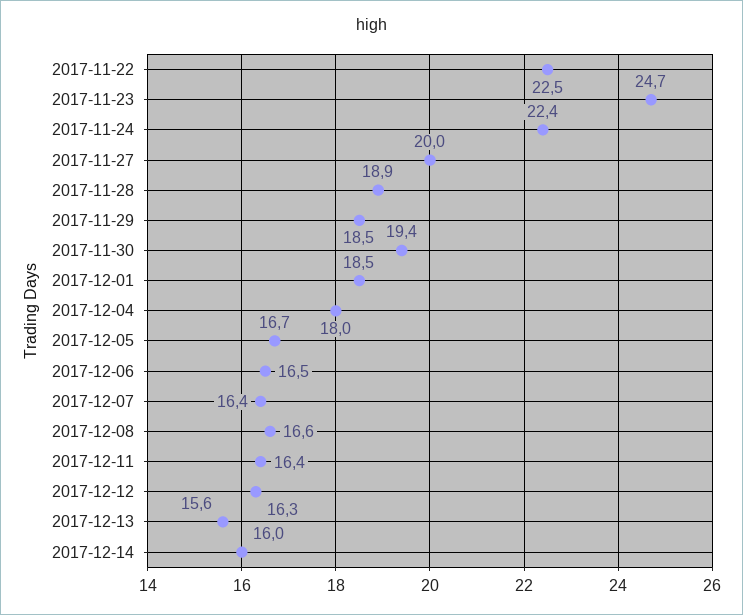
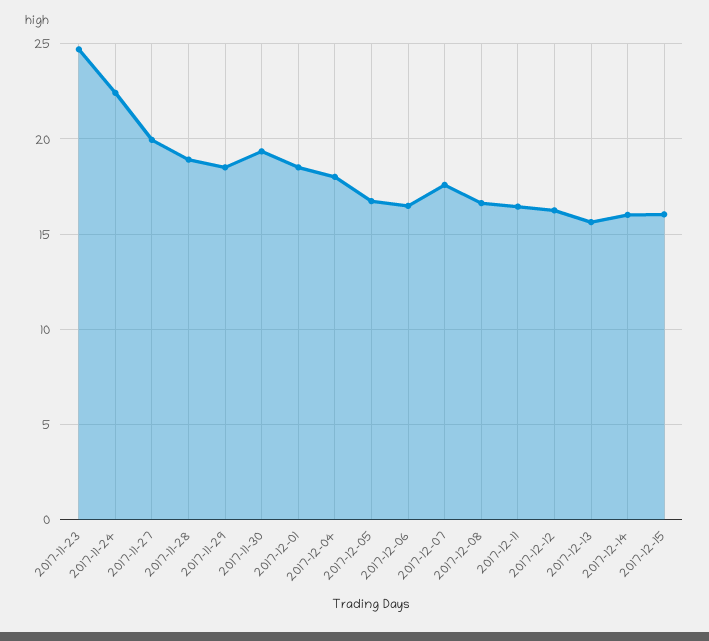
2017-11-22: 22.5 -> none
2017-12-07: 16.4 -> 17.5
2017-12-15: none -> 16

